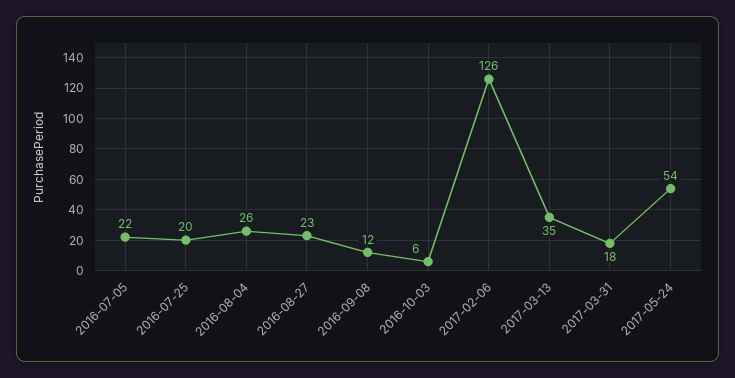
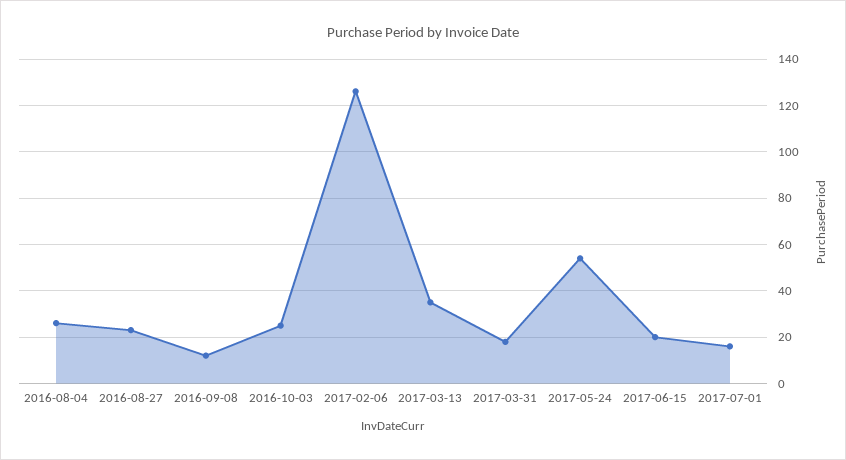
2016-07-05: 22 -> none
2016-07-25: 20 -> none
2016-10-03: 6 -> 25
2017-06-15: none -> 20
2017-07-01: none -> 15

